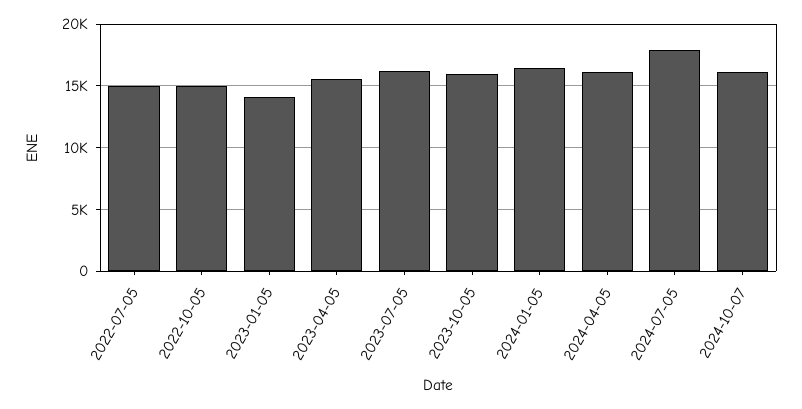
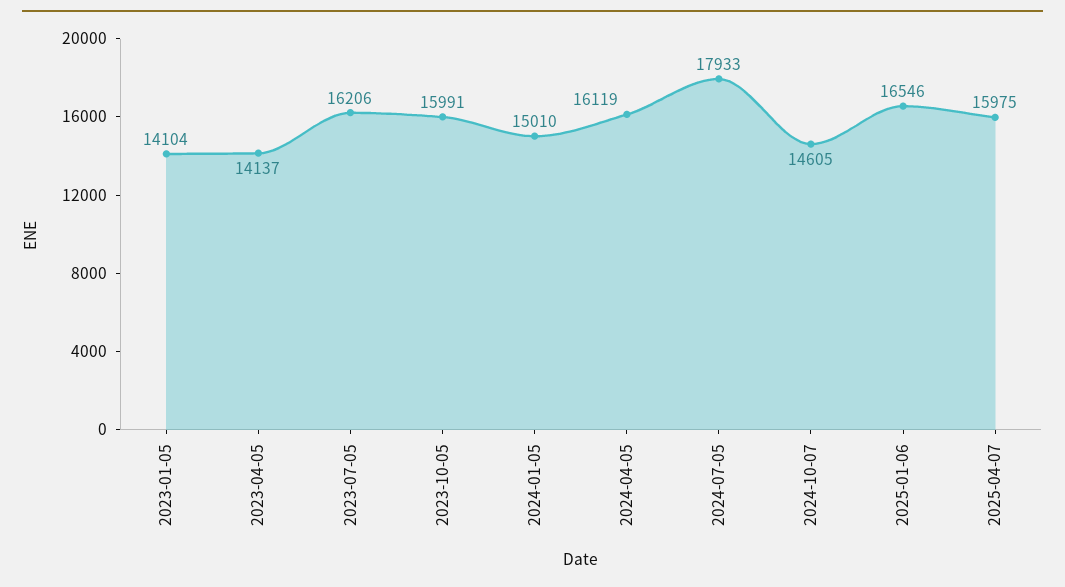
2022-07-05: 15000 -> none
2022-10-05: 15000 -> none
2023-04-05: 15500 -> 14137
2024-01-05: 16500 -> 15010
2024-10-07: 16000 -> 14605
2025-01-06: none -> 16546
2025-04-07: none -> 15975

